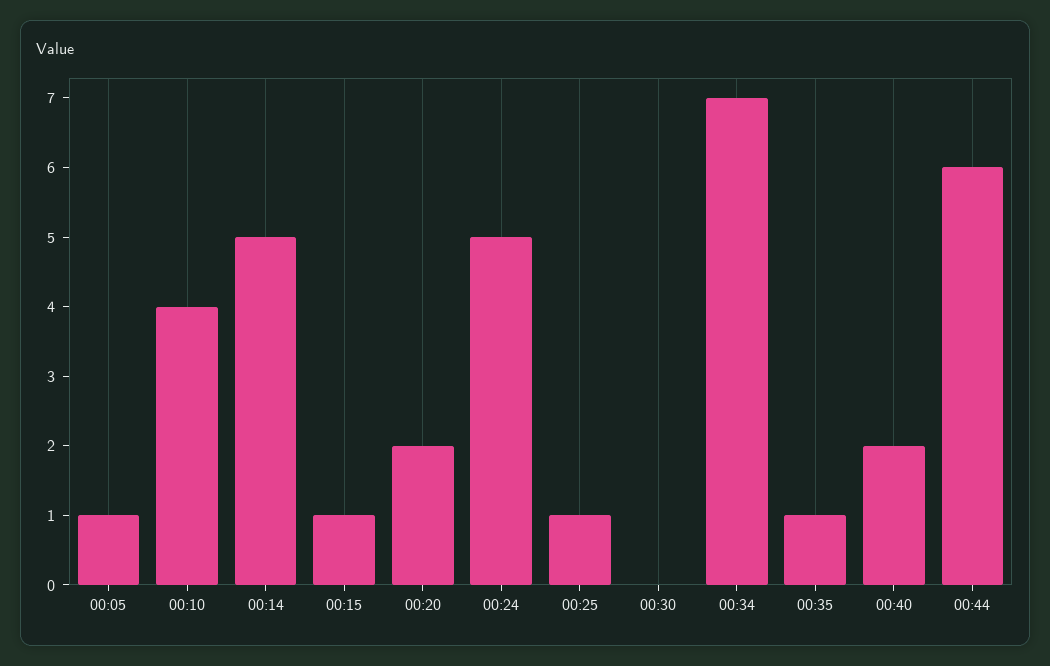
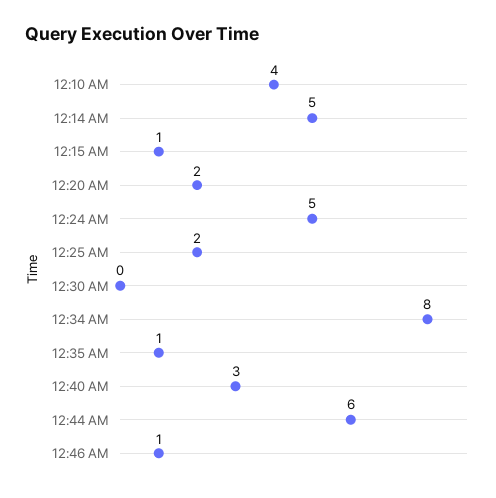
00:05: 1 -> none
00:25: 1 -> 2
00:34: 7 -> 8
00:40: 2 -> 3
12:46 AM: none -> 1

